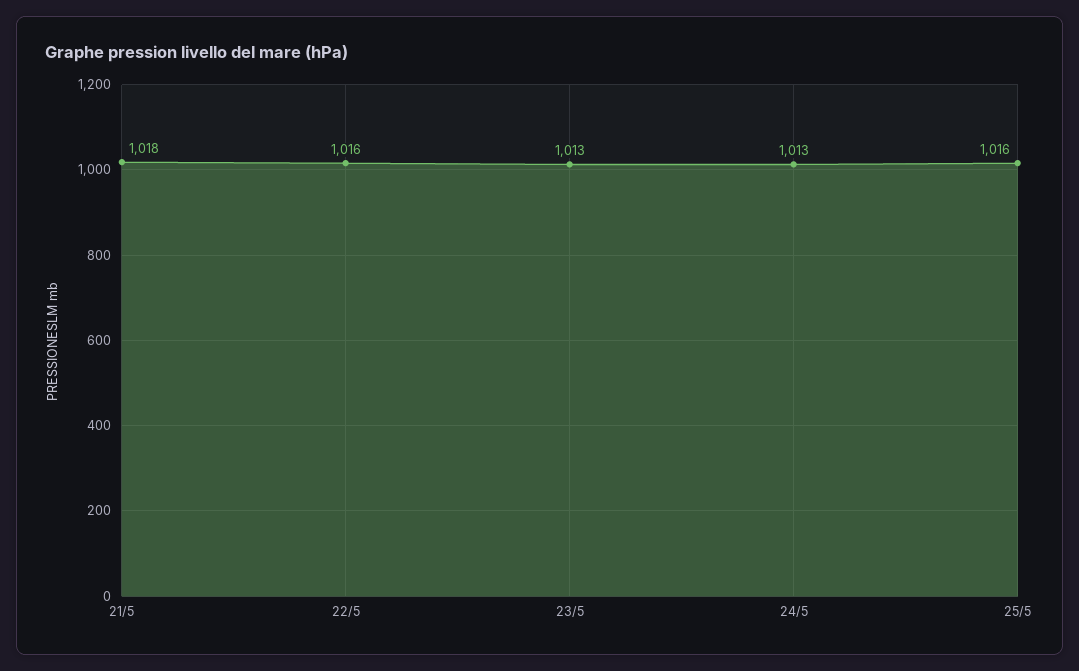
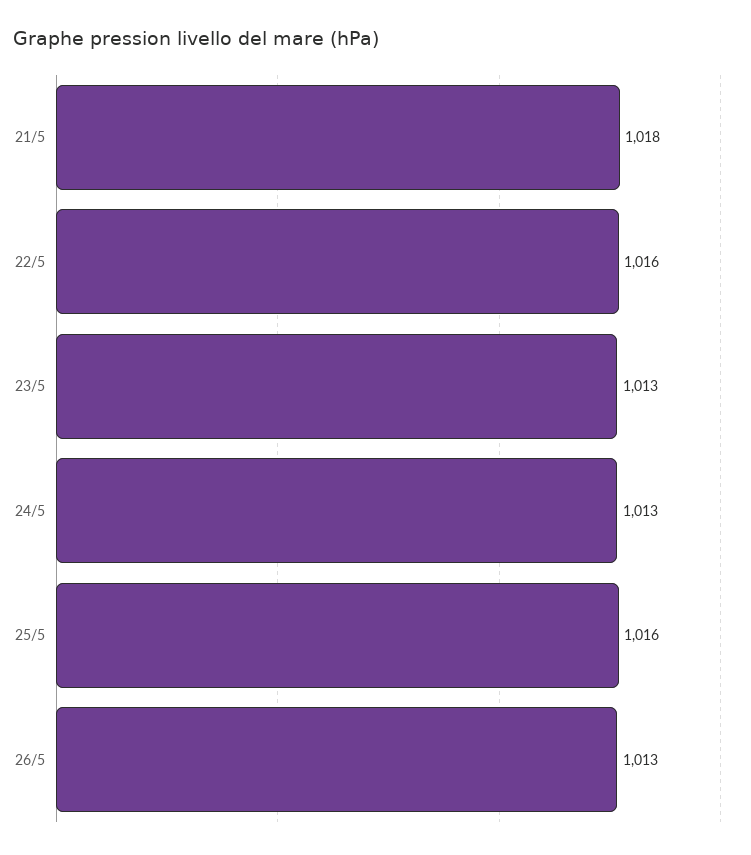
26/5: none -> 1013

